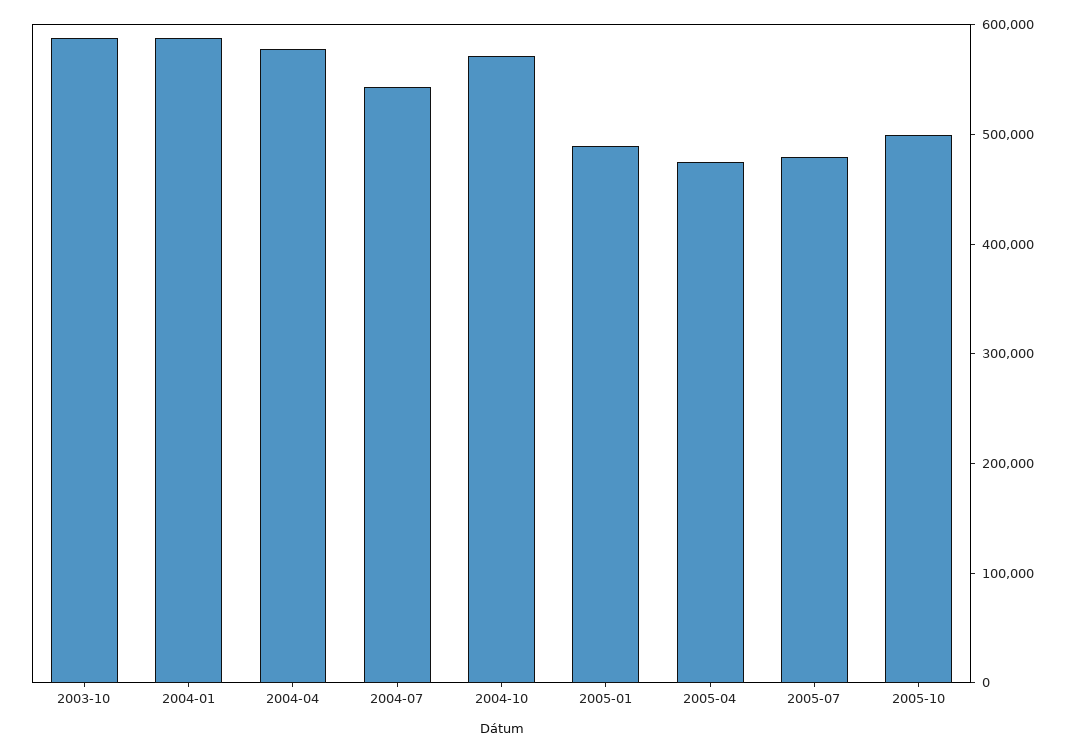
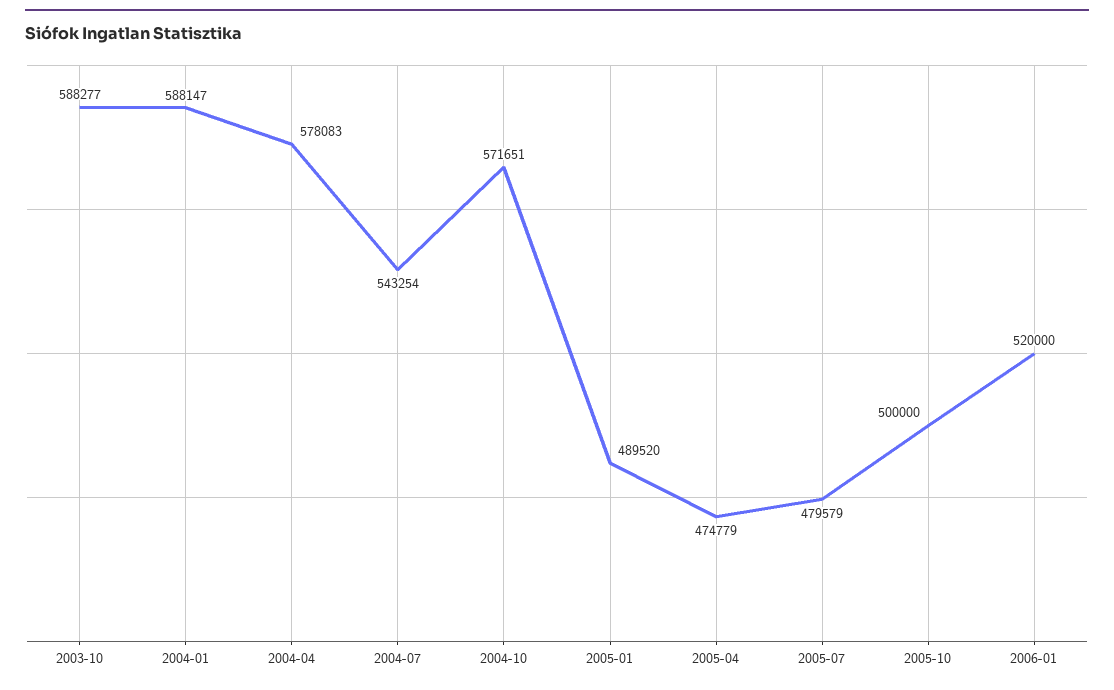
2006-01: none -> 520000

